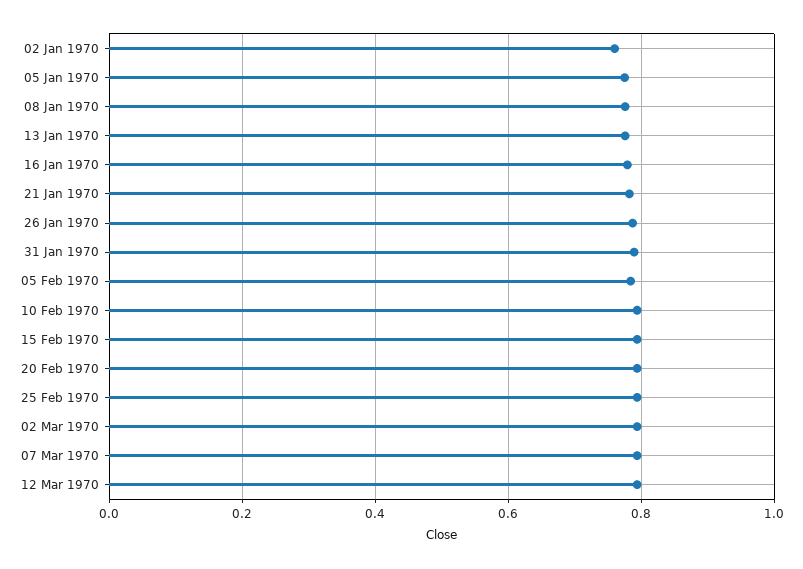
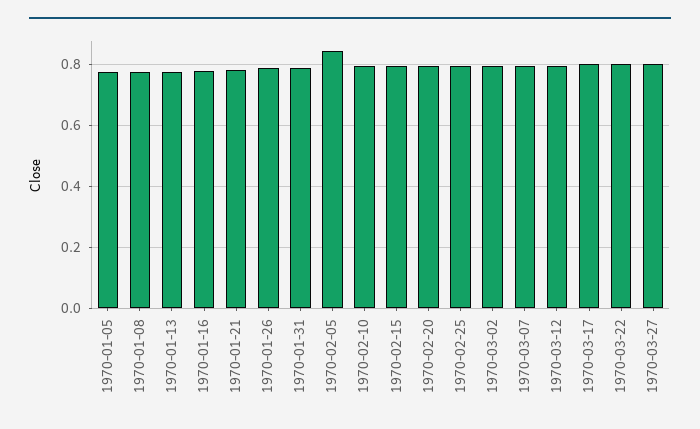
02 Jan 1970: 0.76 -> none
05 Feb 1970: 0.78 -> 0.84
1970-03-17: none -> 0.8
1970-03-22: none -> 0.8
1970-03-27: none -> 0.8

